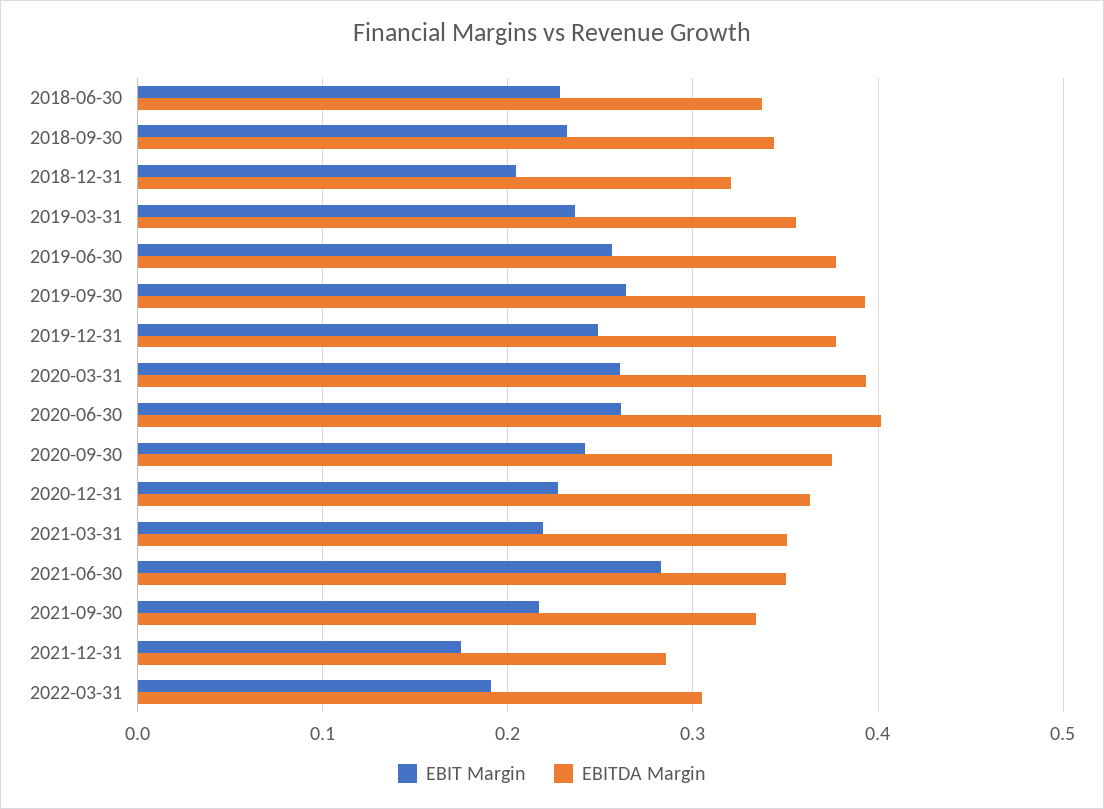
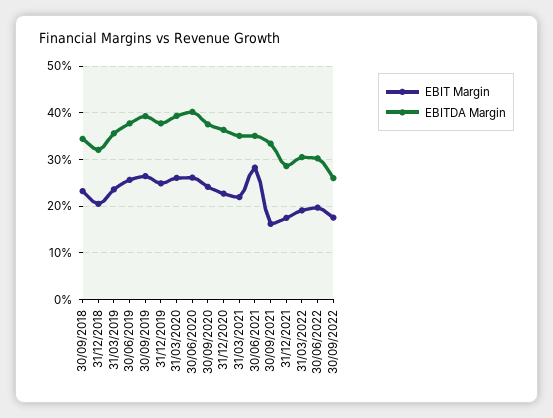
EBIT Margin, 2018-06-30: 0.23 -> none
EBITDA Margin, 2018-06-30: 0.34 -> none
EBIT Margin, 2021-09-30: 0.22 -> 0.16
EBIT Margin, 30/06/2022: none -> 0.2
EBITDA Margin, 30/06/2022: none -> 0.3
EBIT Margin, 30/09/2022: none -> 0.18
EBITDA Margin, 30/09/2022: none -> 0.26

